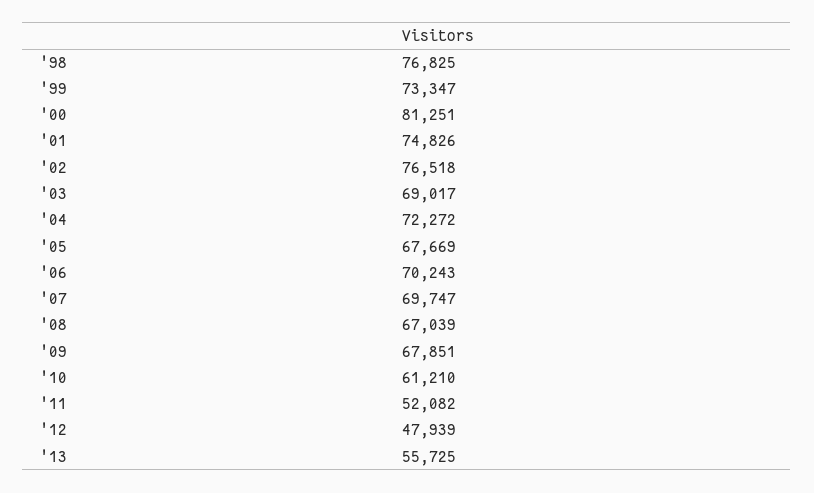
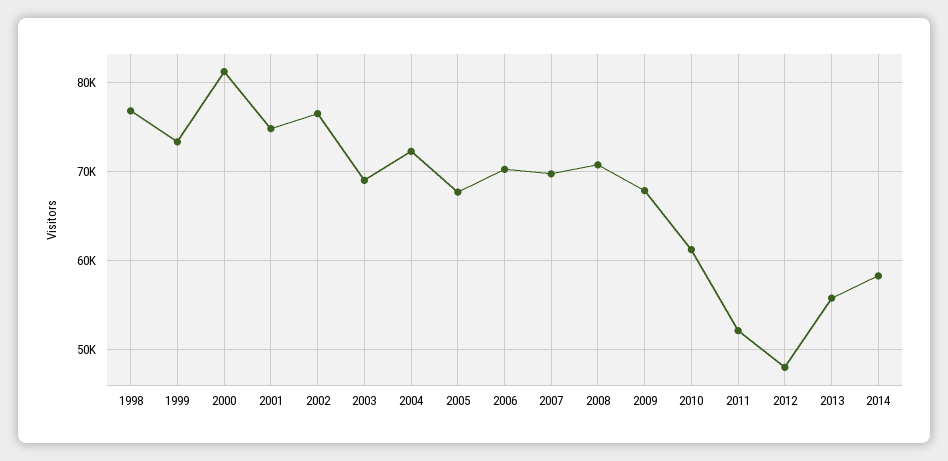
'08: 67039 -> 71000
2014: none -> 58000

